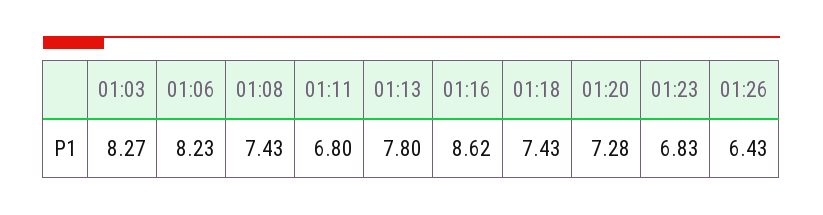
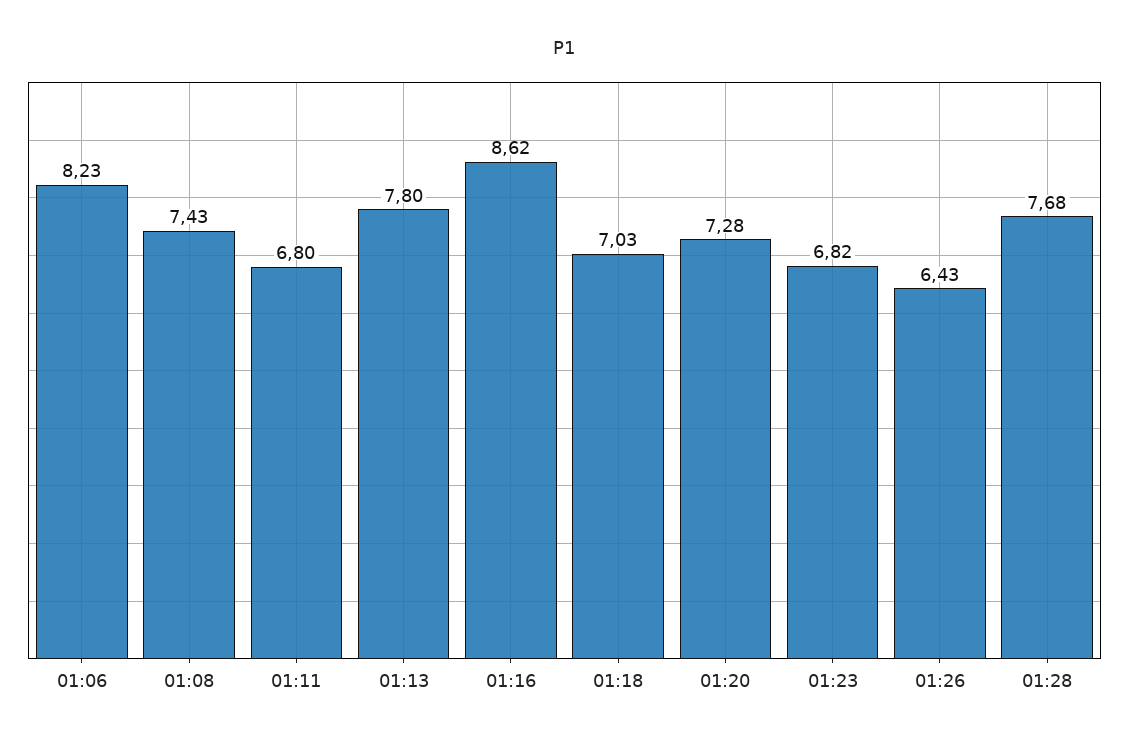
01:03: 8.27 -> none
01:18: 7.43 -> 7.03
01:23: 6.83 -> 6.82
01:28: none -> 7.68

